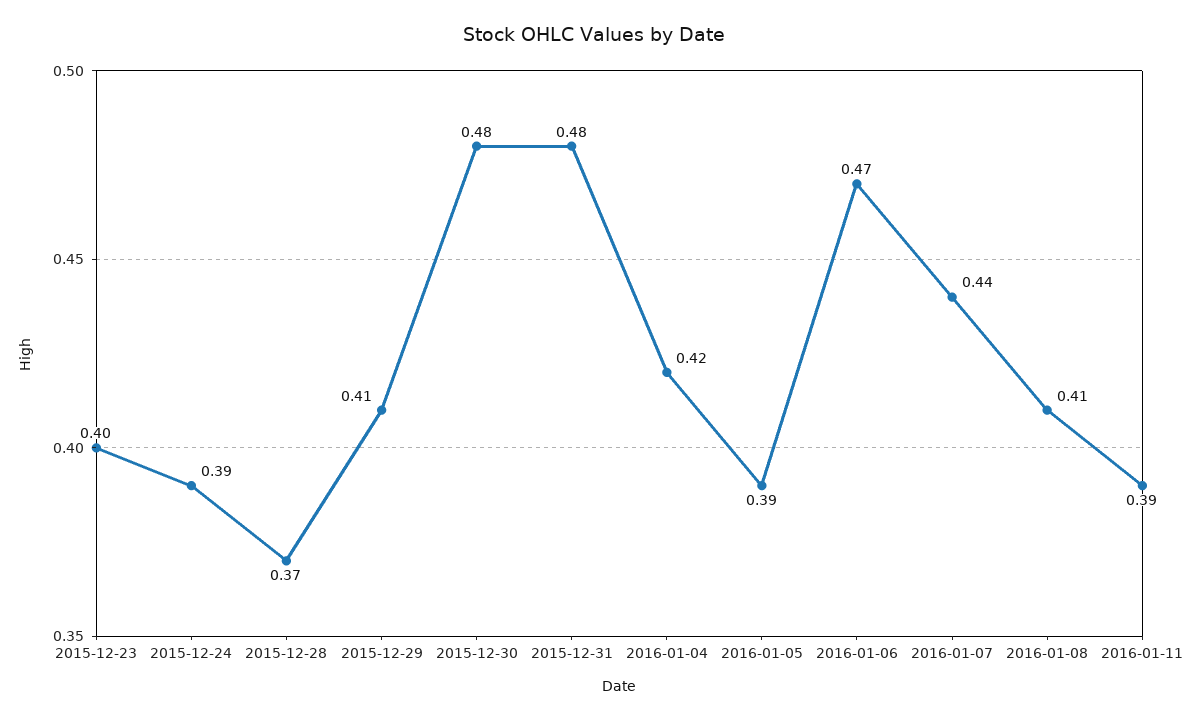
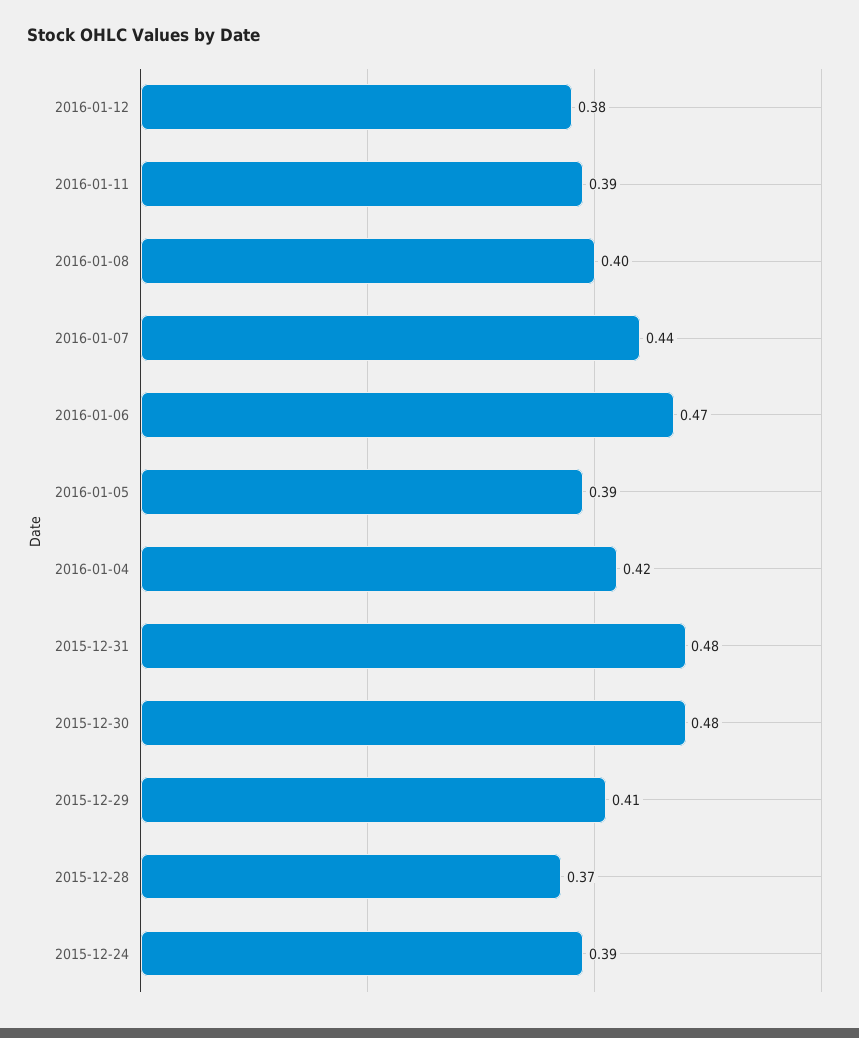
2015-12-23: 0.4 -> none
2016-01-08: 0.41 -> 0.4
2016-01-12: none -> 0.38

